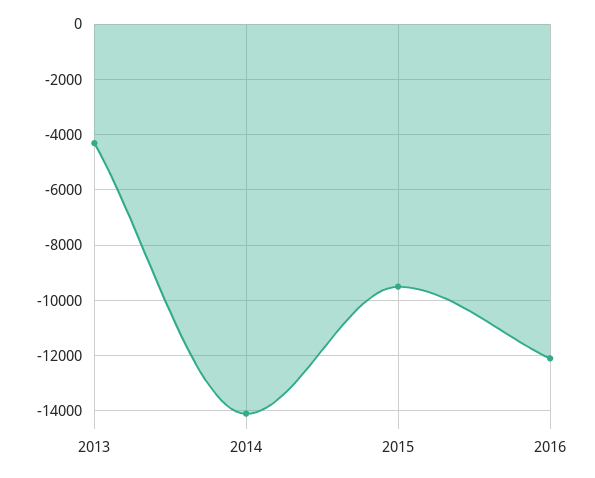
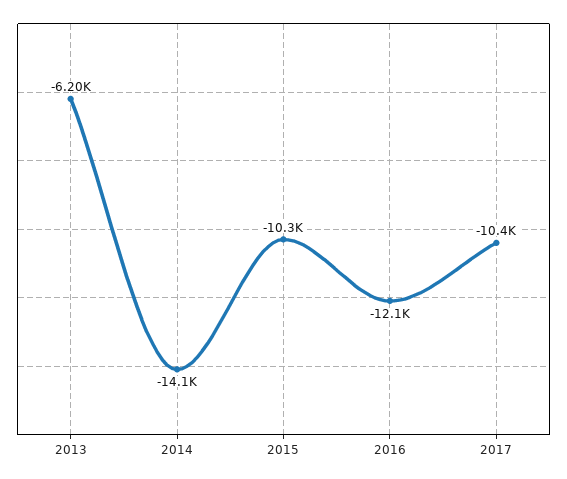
2013: -4250 -> -6200
2015: -9500 -> -10300
2017: none -> -10400

